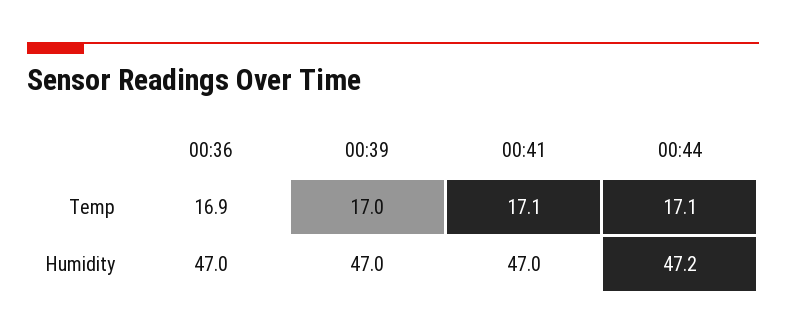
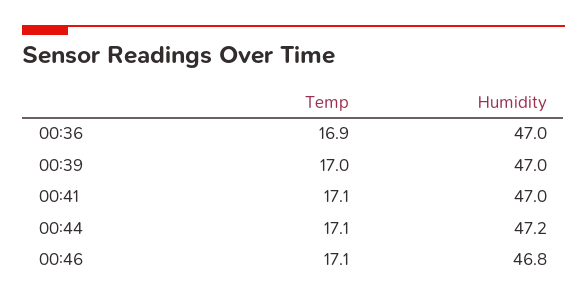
00:46, Temp: none -> 17.1
00:46, Humidity: none -> 46.8

